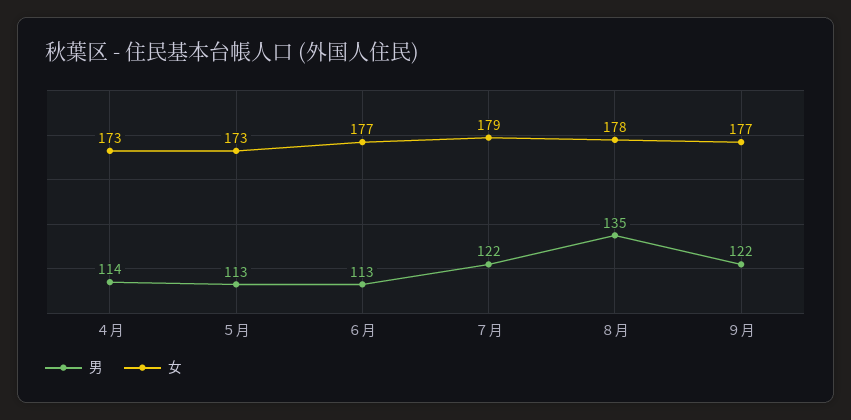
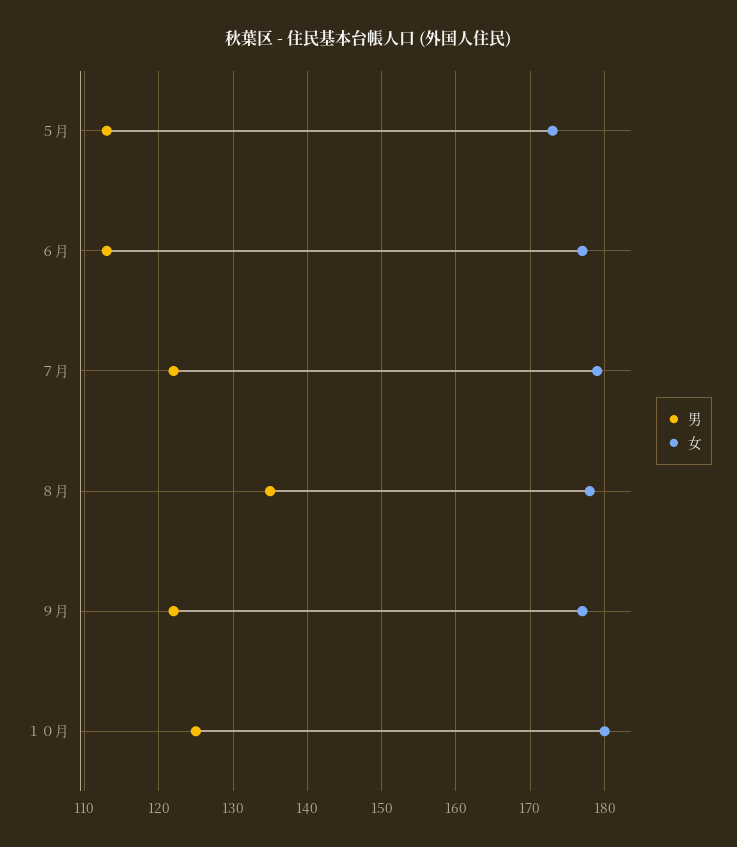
男, ４月: 114 -> none
女, ４月: 173 -> none
男, １０月: none -> 125
女, １０月: none -> 180

